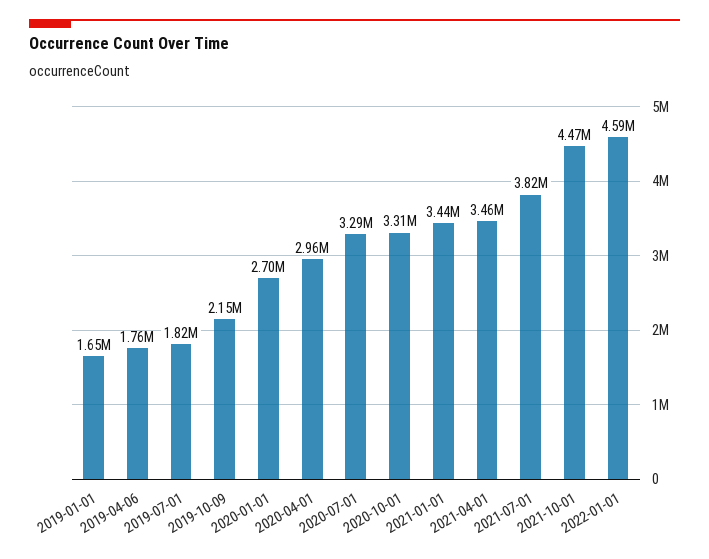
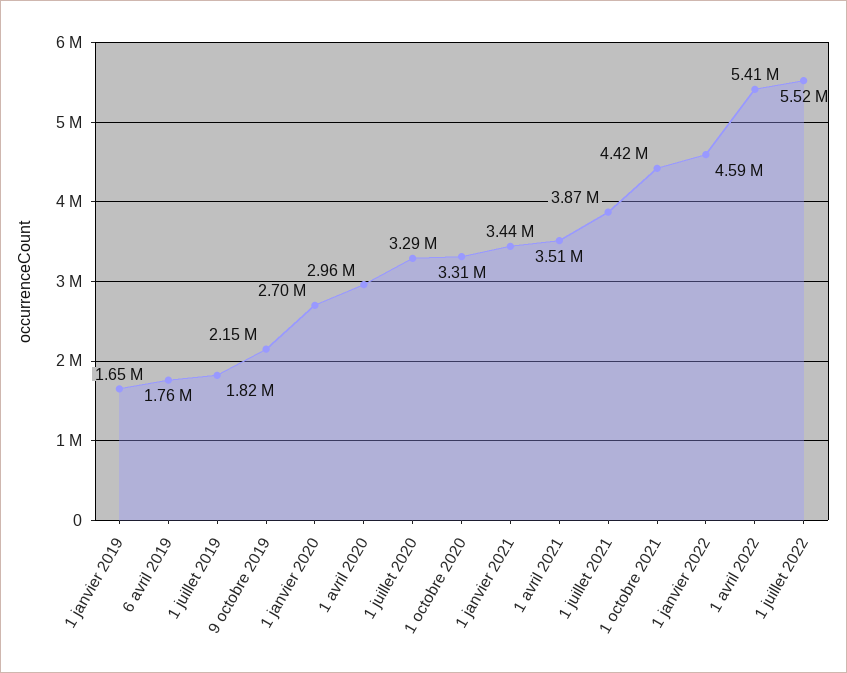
2021-04-01: 3460000 -> 3510000
2021-07-01: 3820000 -> 3870000
2021-10-01: 4470000 -> 4420000
1 avril 2022: none -> 5410000
1 juillet 2022: none -> 5520000

